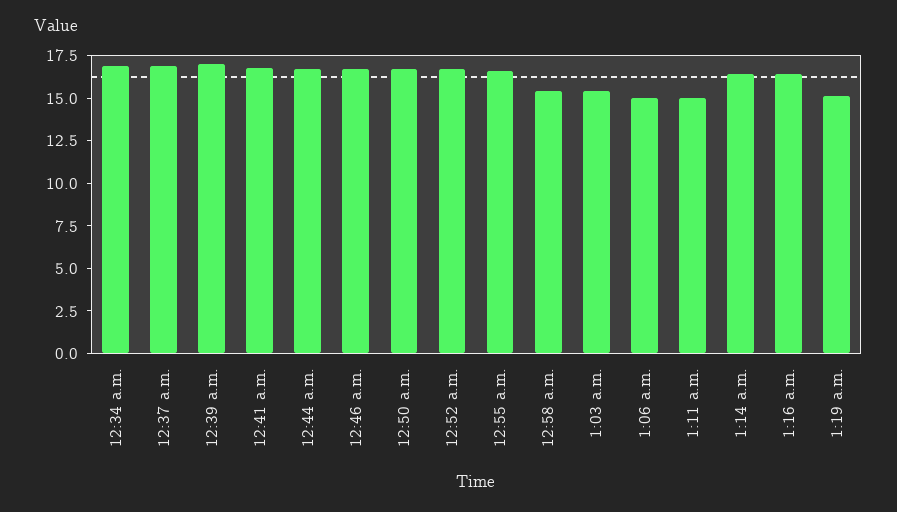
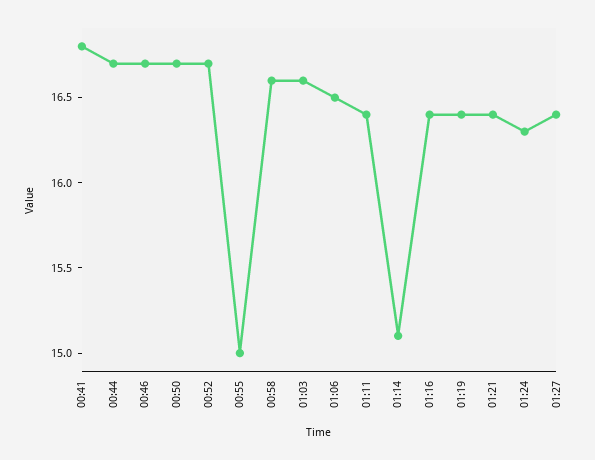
12:34 a.m.: 17 -> none
12:37 a.m.: 17 -> none
12:39 a.m.: 17 -> none
12:55 a.m.: 16.5 -> 15
12:58 a.m.: 15.5 -> 16.6
1:03 a.m.: 15.5 -> 16.6
1:06 a.m.: 15 -> 16.5
1:11 a.m.: 15 -> 16.4
1:14 a.m.: 16.5 -> 15.1
1:19 a.m.: 15 -> 16.4
01:21: none -> 16.4
01:24: none -> 16.3
01:27: none -> 16.4

